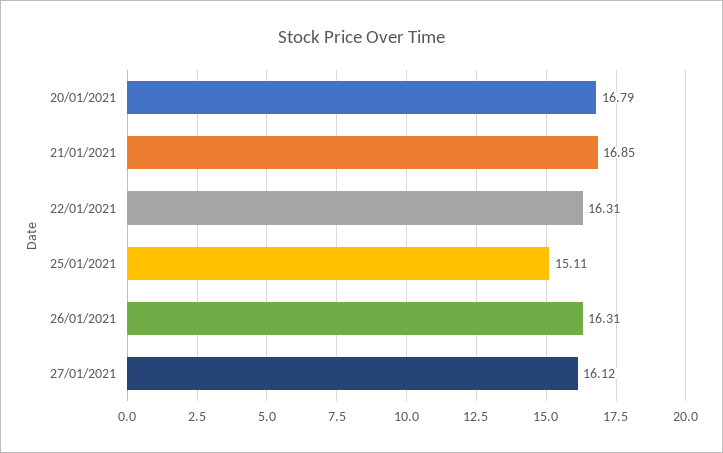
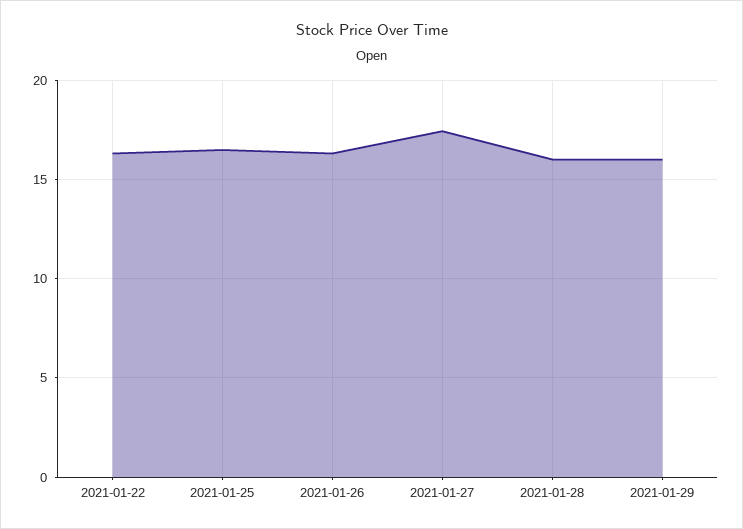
20/01/2021: 16.79 -> none
21/01/2021: 16.85 -> none
25/01/2021: 15.11 -> 16.5
27/01/2021: 16.12 -> 17.5
2021-01-28: none -> 16
2021-01-29: none -> 16

